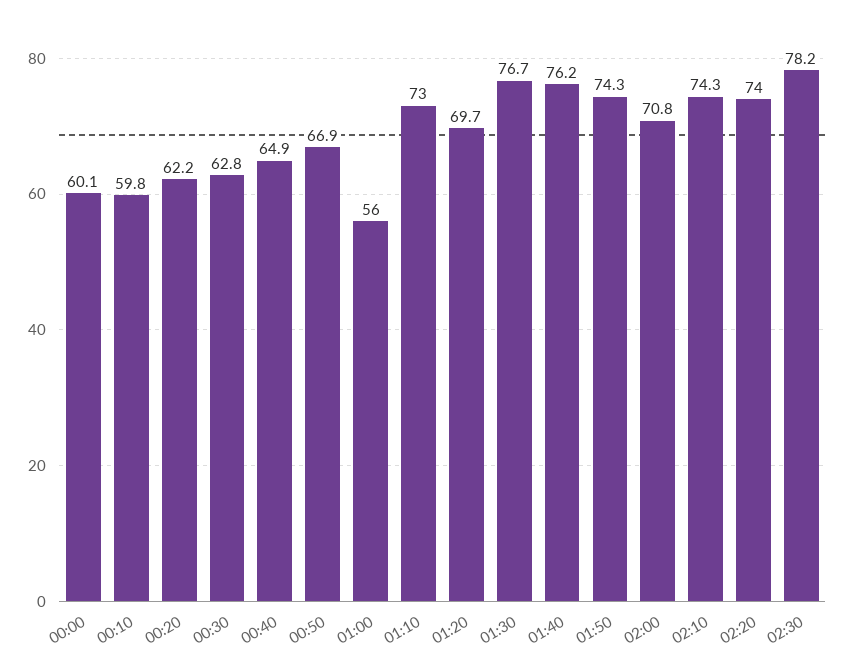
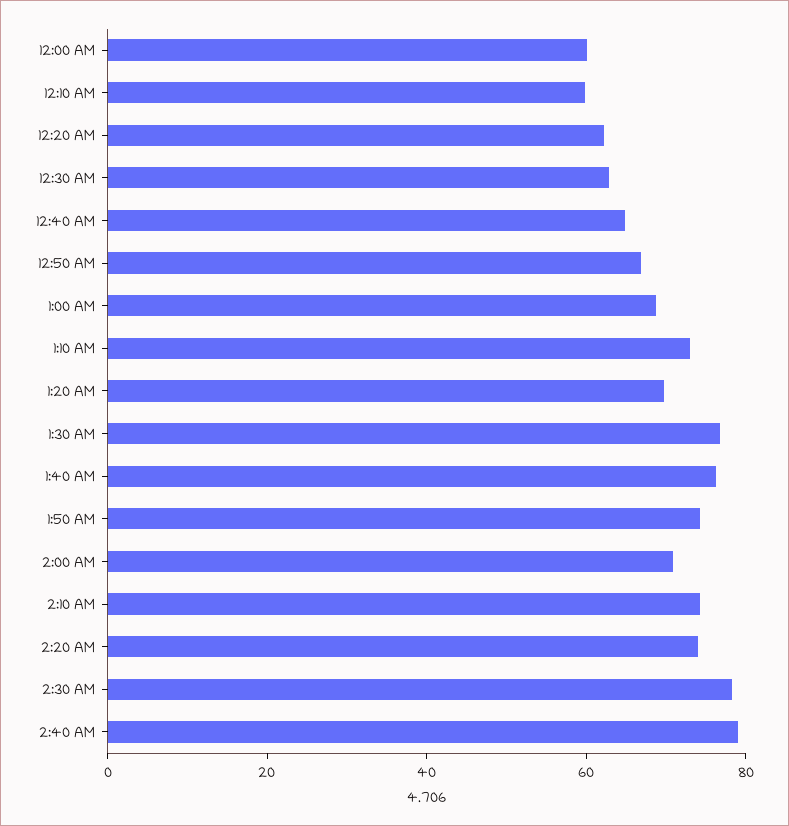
01:00: 56 -> 70
2:40 AM: none -> 80

